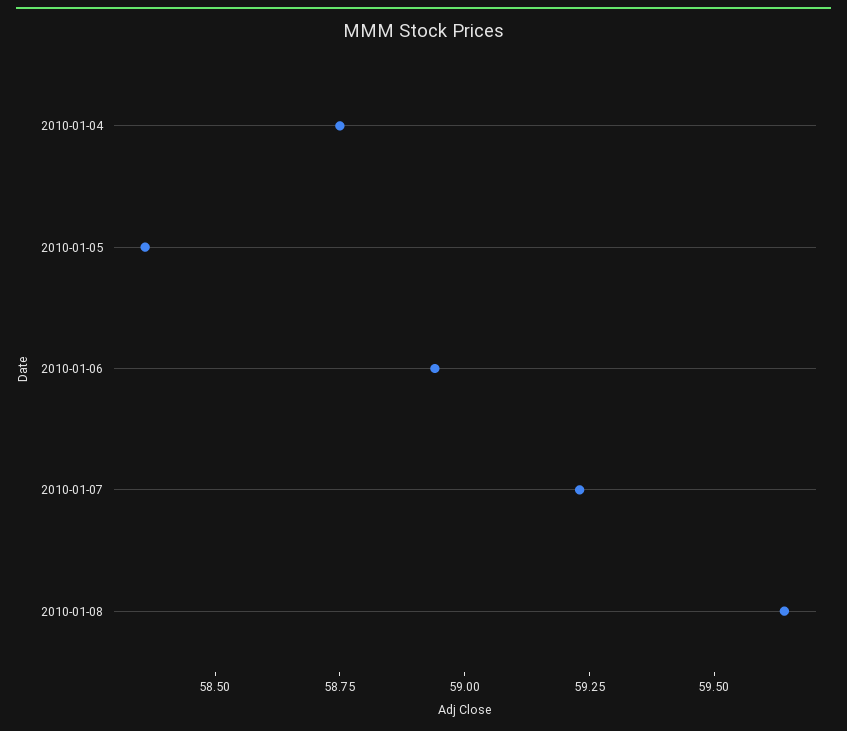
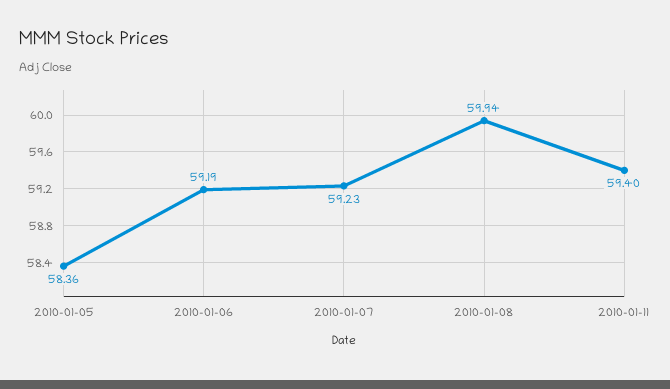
2010-01-04: 58.75 -> none
2010-01-06: 58.95 -> 59.19
2010-01-08: 59.65 -> 59.94
2010-01-11: none -> 59.4

